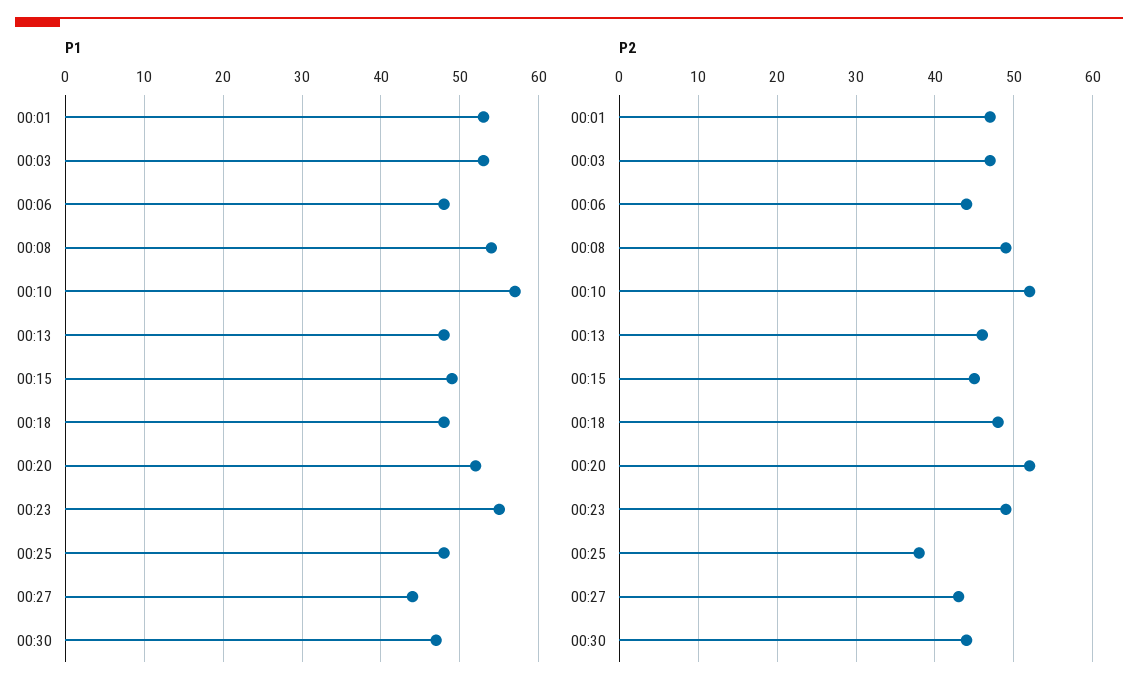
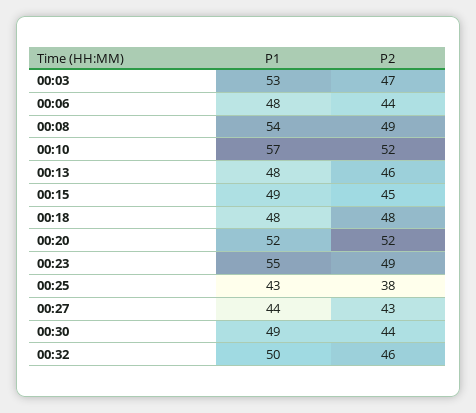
P1, 00:01: 53 -> none
P1, 00:25: 48 -> 43
P1, 00:30: 47 -> 49
P2, 00:01: 47 -> none
P1, 00:32: none -> 50
P2, 00:32: none -> 46

